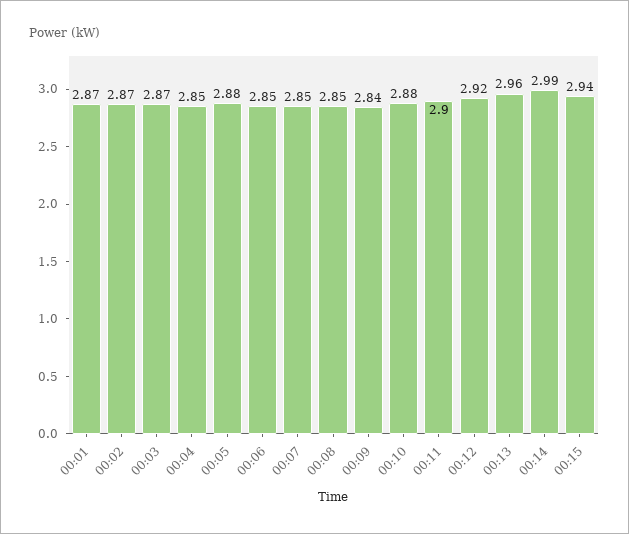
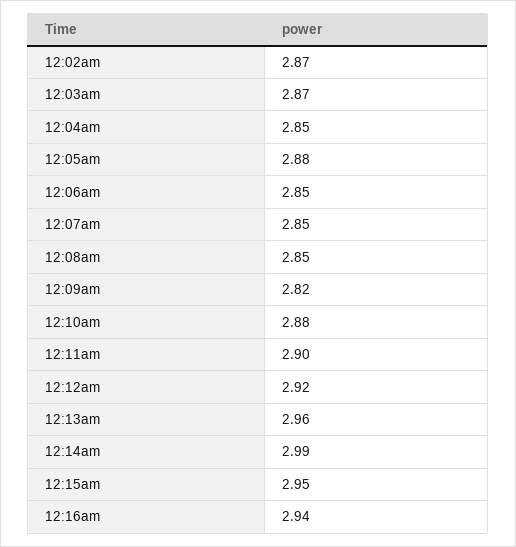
00:01: 2.87 -> none
00:09: 2.84 -> 2.82
00:15: 2.94 -> 2.95
12:16am: none -> 2.94

